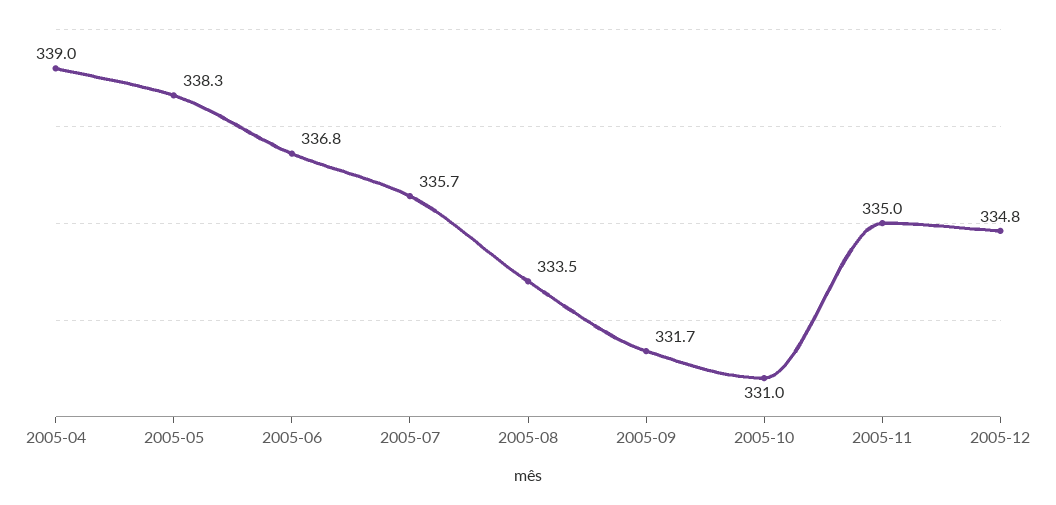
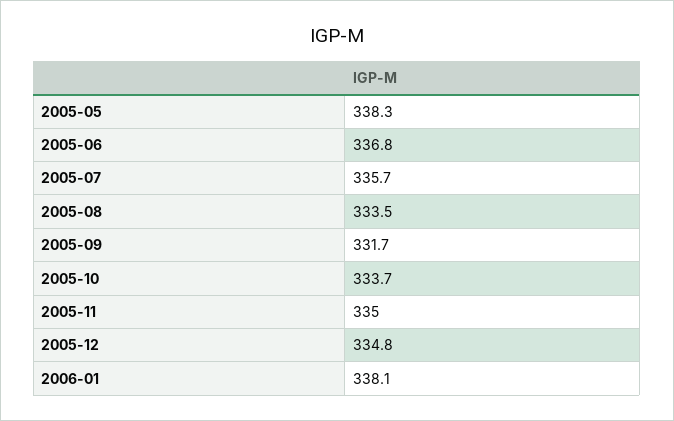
2005-04: 339 -> none
2005-10: 331 -> 333.7
2006-01: none -> 338.1

